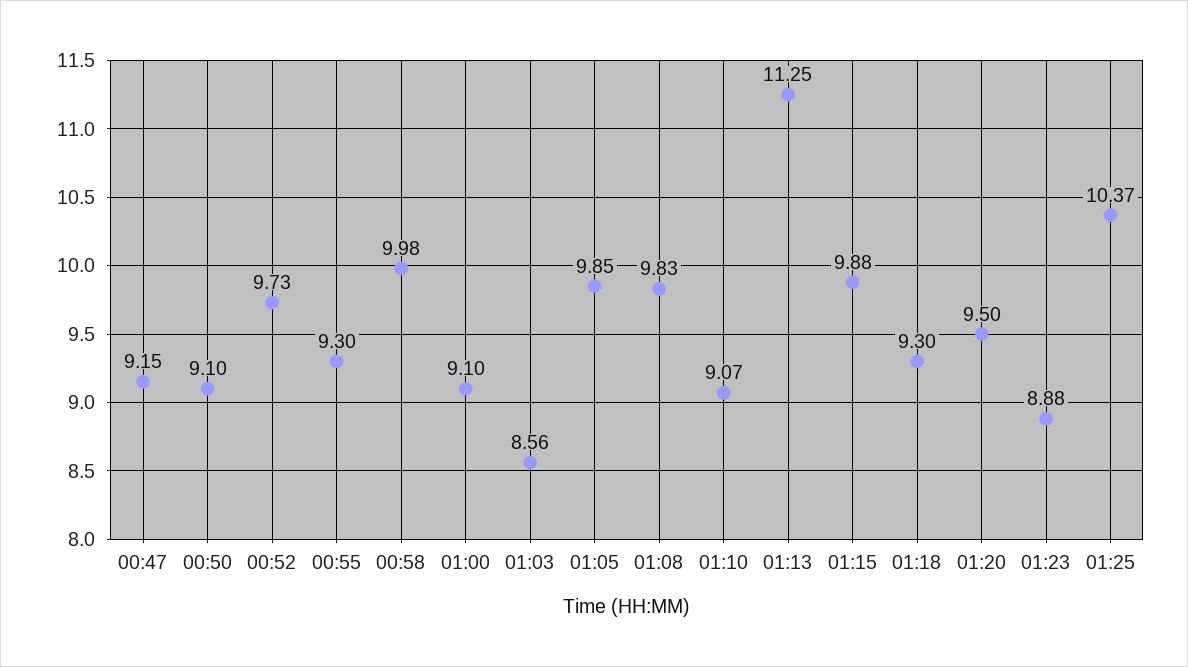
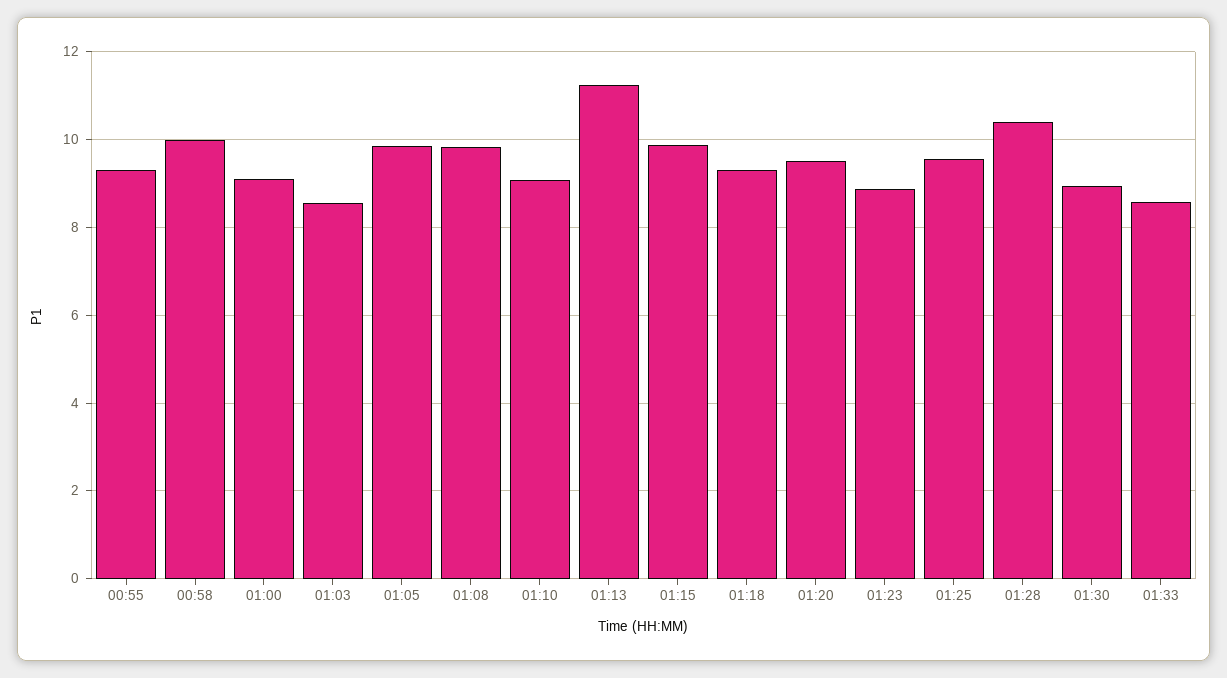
00:47: 9.15 -> none
00:50: 9.1 -> none
00:52: 9.73 -> none
01:25: 10.37 -> 9.6
01:28: none -> 10.4
01:30: none -> 9
01:33: none -> 8.6

